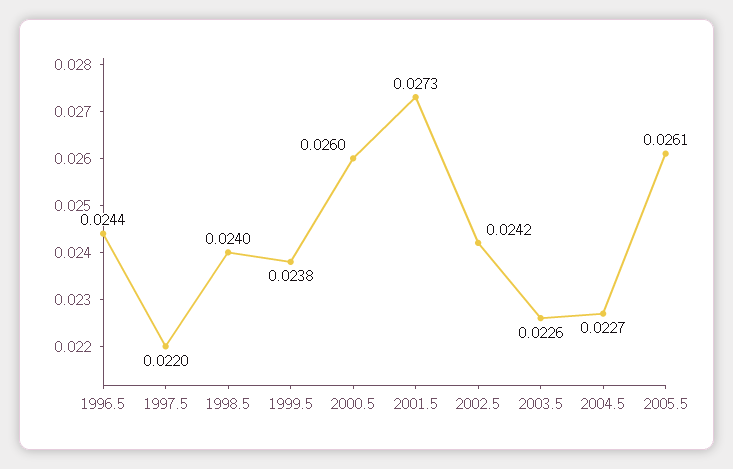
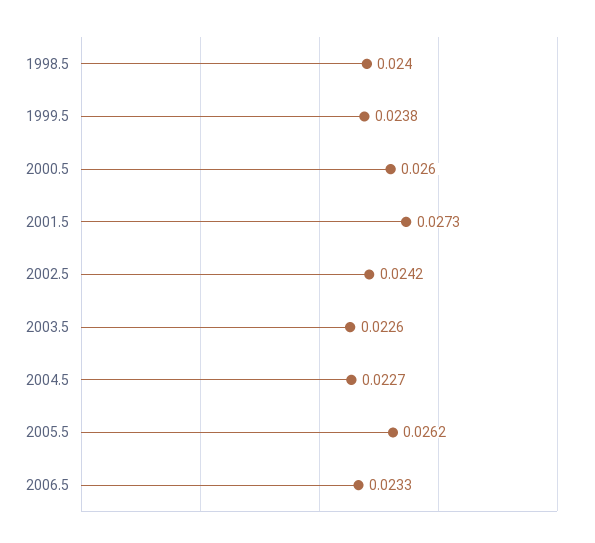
1996.5: 0.0244 -> none
1997.5: 0.022 -> none
2005.5: 0.0261 -> 0.0262
2006.5: none -> 0.0233

